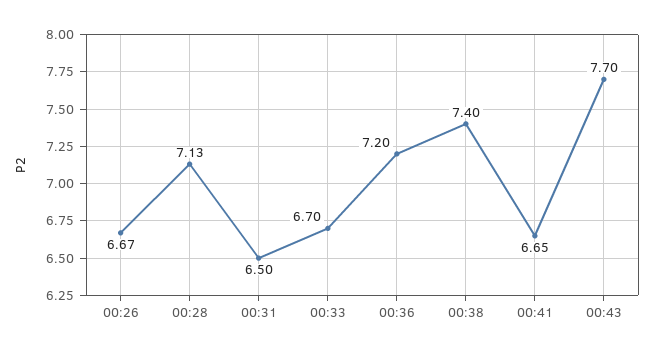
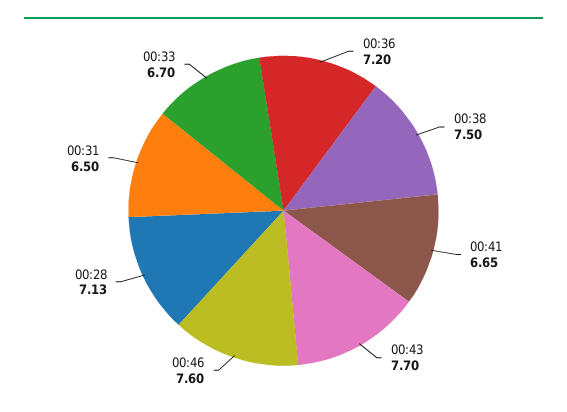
00:26: 6.67 -> none
00:38: 7.4 -> 7.5
00:46: none -> 7.6

